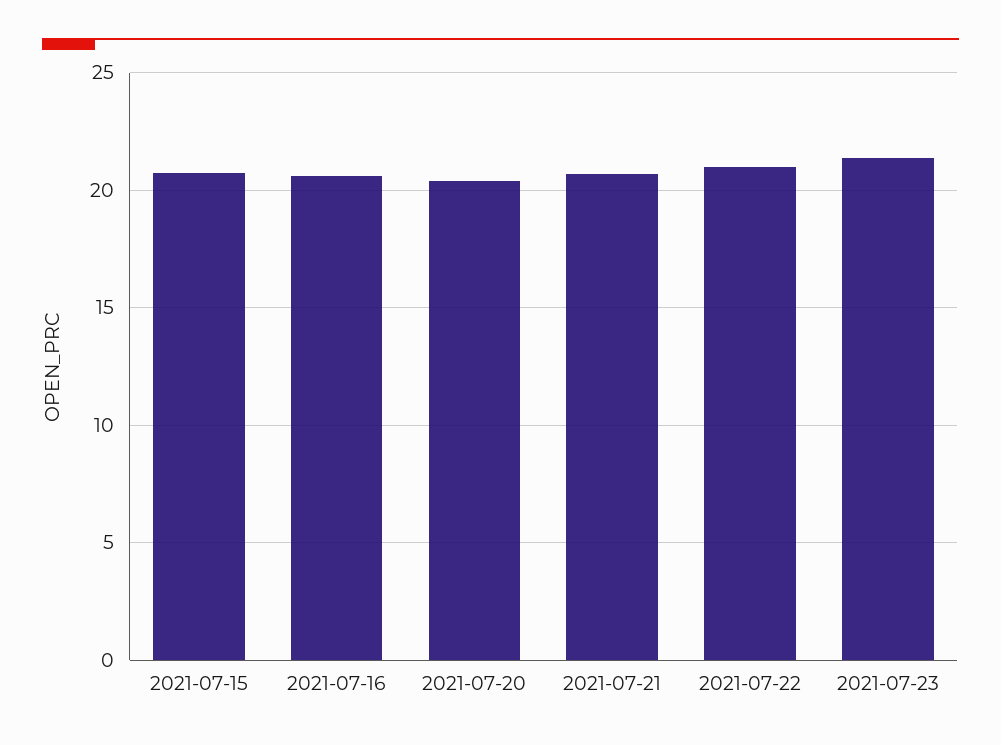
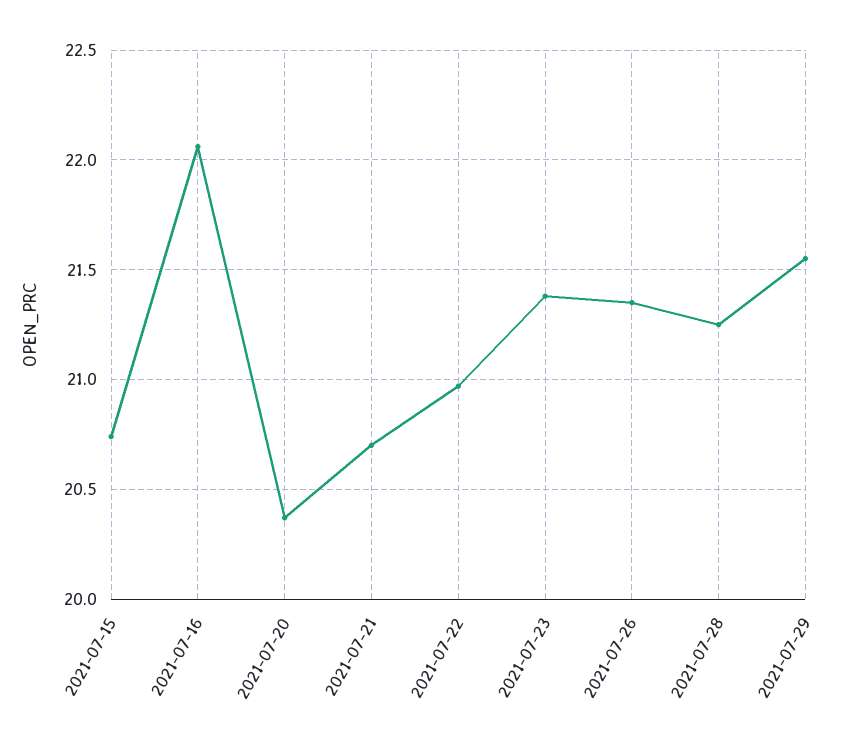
2021-07-16: 20.5 -> 22.05
2021-07-26: none -> 21.35
2021-07-28: none -> 21.25
2021-07-29: none -> 21.55

